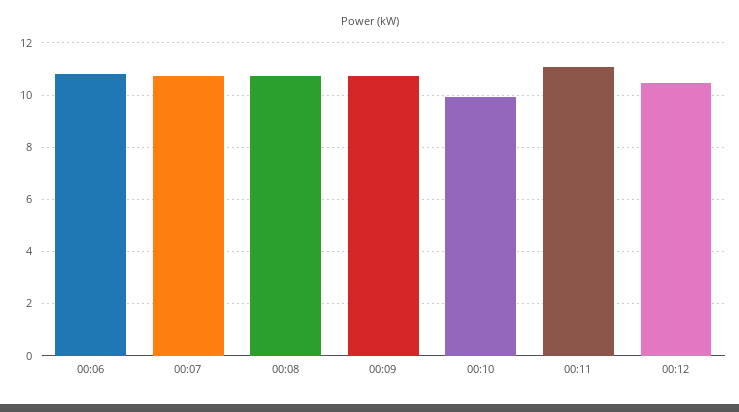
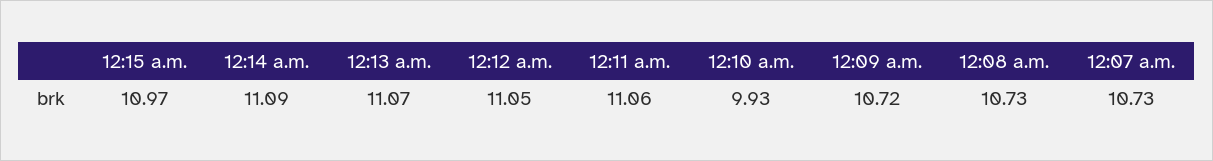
00:06: 10.75 -> none
00:12: 10.5 -> 11.05
12:15 a.m.: none -> 10.97
12:14 a.m.: none -> 11.09
12:13 a.m.: none -> 11.07

